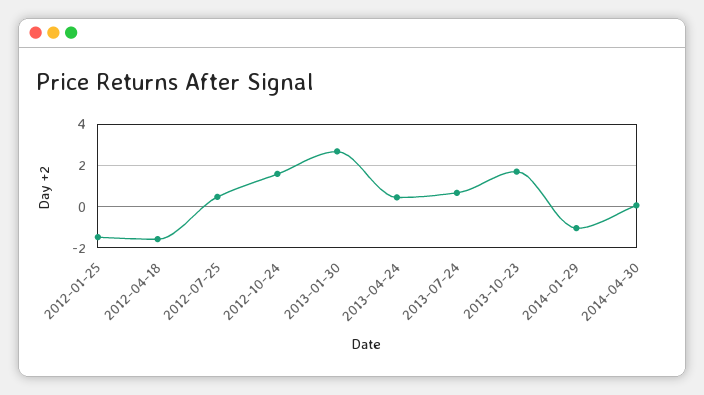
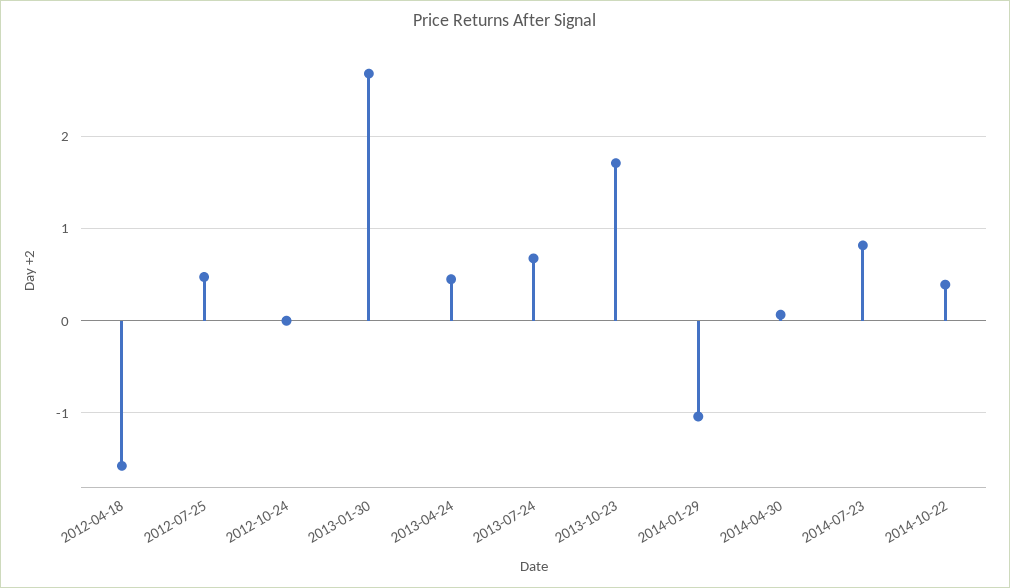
2012-01-25: -1.5 -> none
2012-10-24: 1.5 -> 0
2014-07-23: none -> 0.8
2014-10-22: none -> 0.4

